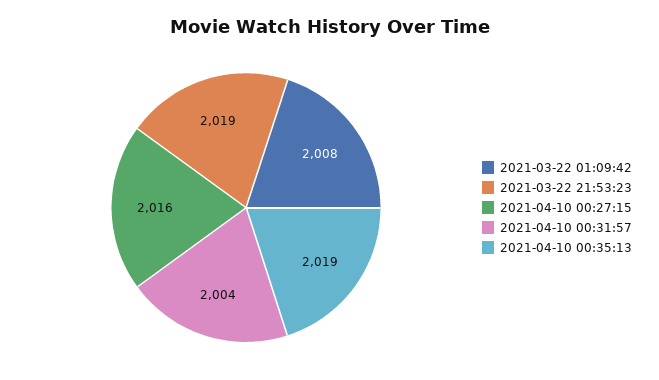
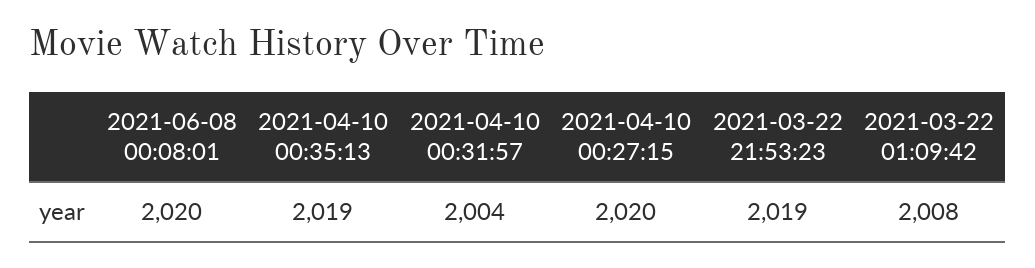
2021-04-10 00:27:15: 2016 -> 2020
2021-06-08 00:08:01: none -> 2020

